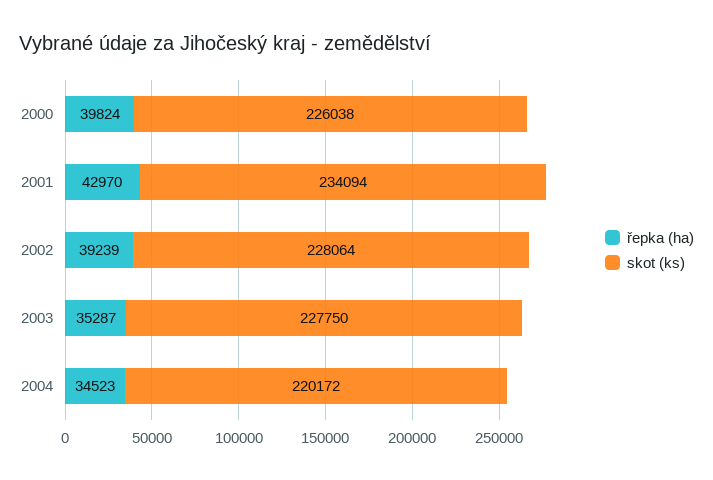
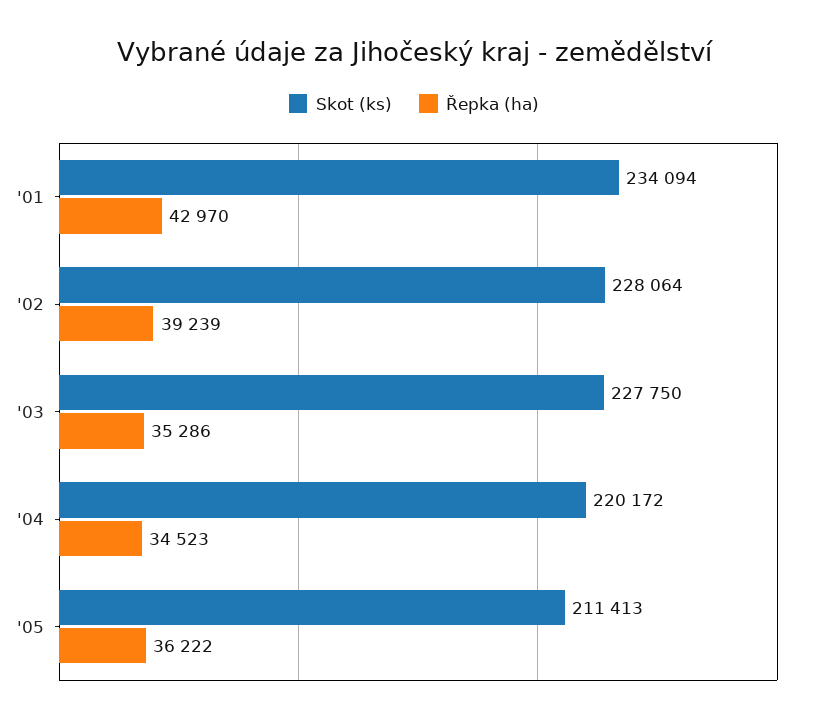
řepka (ha), 2000: 39824 -> none
skot (ks), 2000: 226038 -> none
řepka (ha), 2003: 35287 -> 35286
skot (ks), '05: none -> 211413
řepka (ha), '05: none -> 36222

